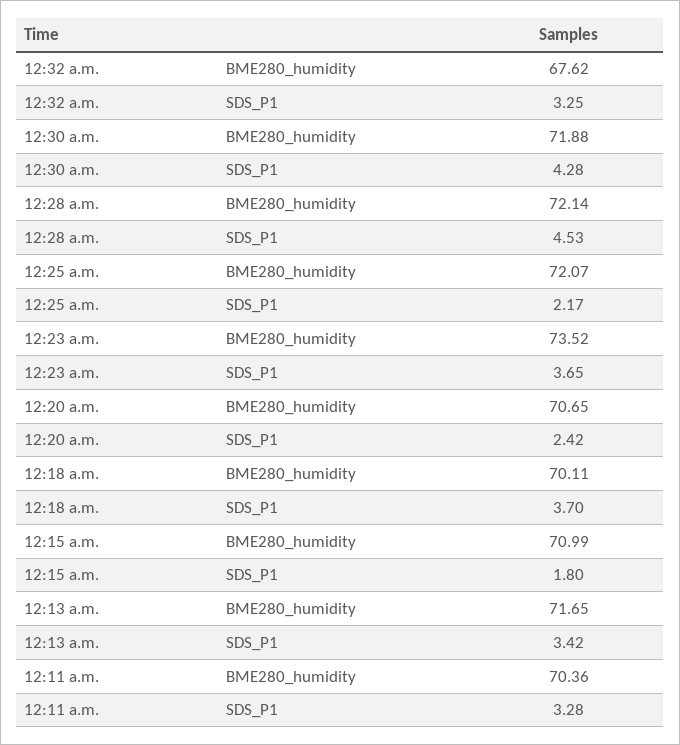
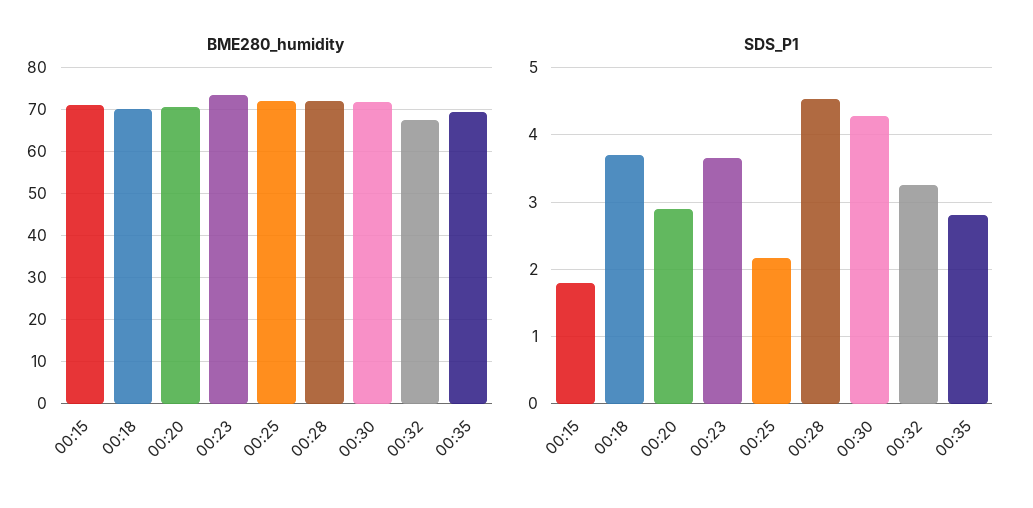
SDS_P1, 12:20 a.m.: 2.42 -> 2.9
BME280_humidity, 12:13 a.m.: 71.65 -> none
SDS_P1, 12:13 a.m.: 3.42 -> none
BME280_humidity, 12:11 a.m.: 70.36 -> none
SDS_P1, 12:11 a.m.: 3.28 -> none
BME280_humidity, 00:35: none -> 70
SDS_P1, 00:35: none -> 2.8

